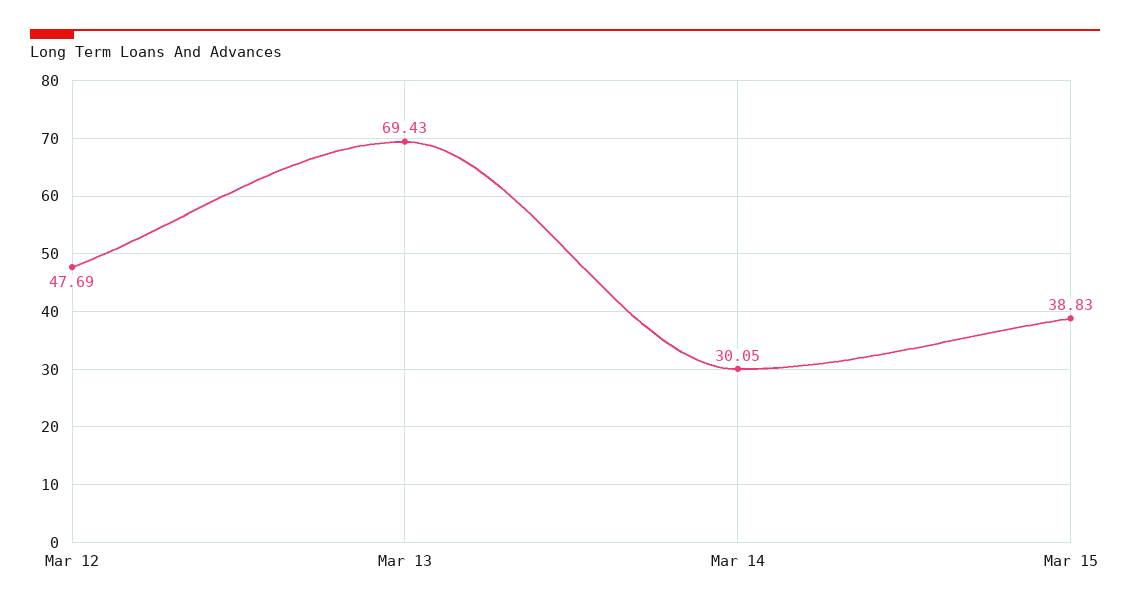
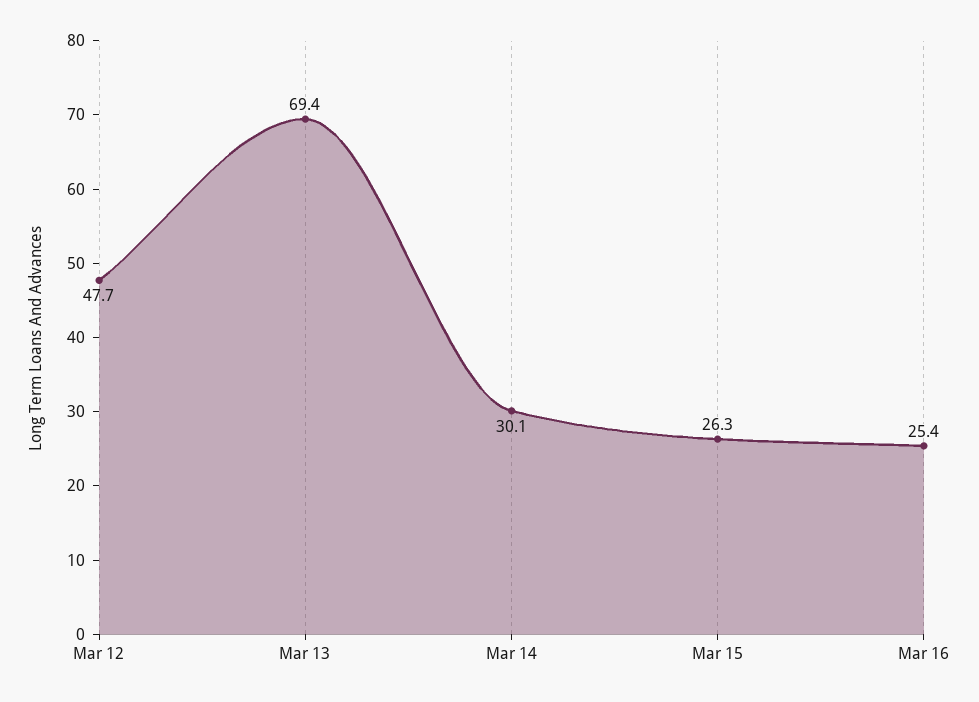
Mar 15: 38.83 -> 26.3
Mar 16: none -> 25.4

